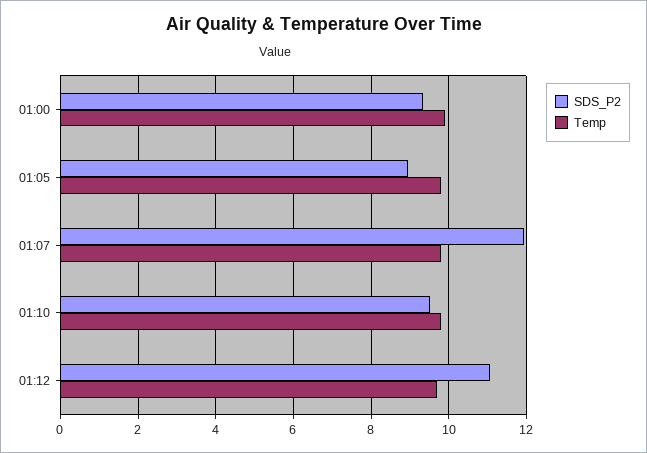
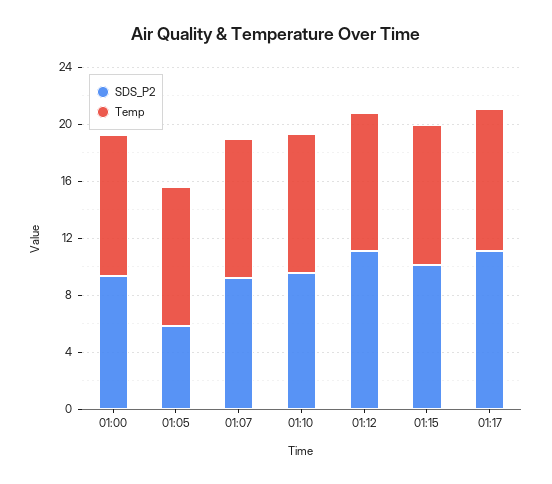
SDS_P2, 01:05: 9 -> 6
SDS_P2, 01:07: 12 -> 9
SDS_P2, 01:15: none -> 10
Temp, 01:15: none -> 10
SDS_P2, 01:17: none -> 11
Temp, 01:17: none -> 10

